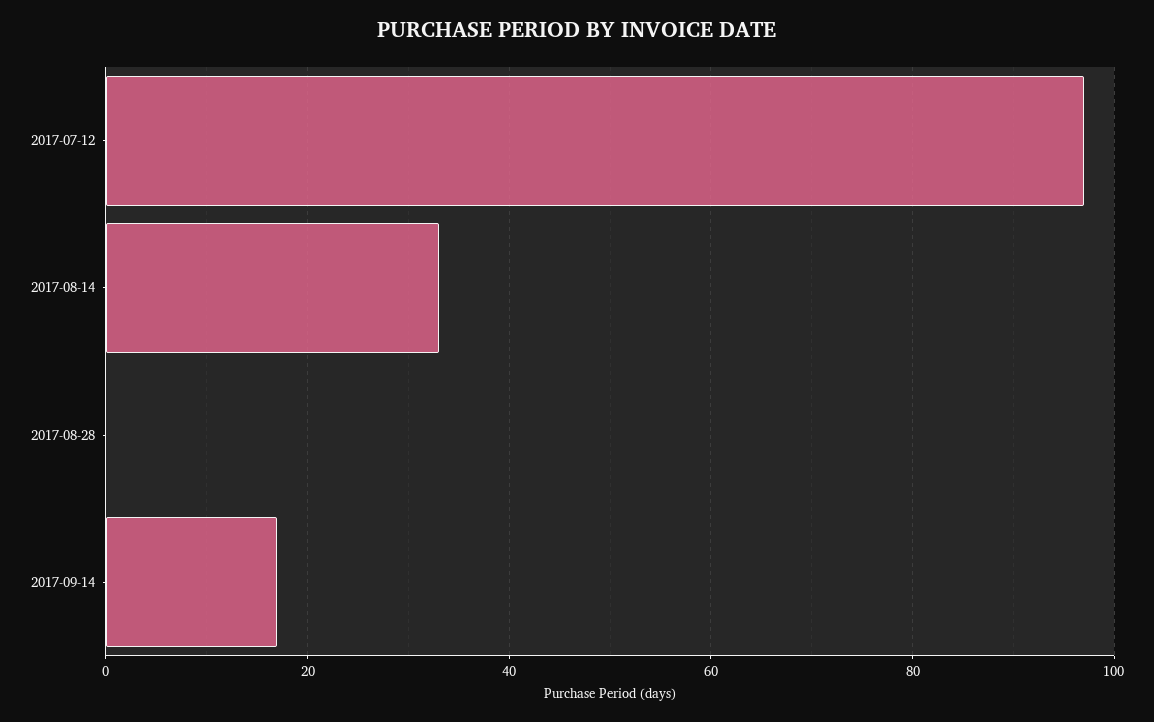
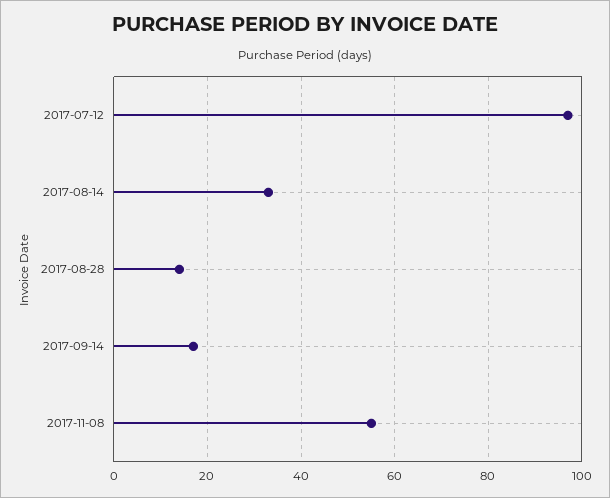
2017-08-28: 0 -> 15
2017-11-08: none -> 55

